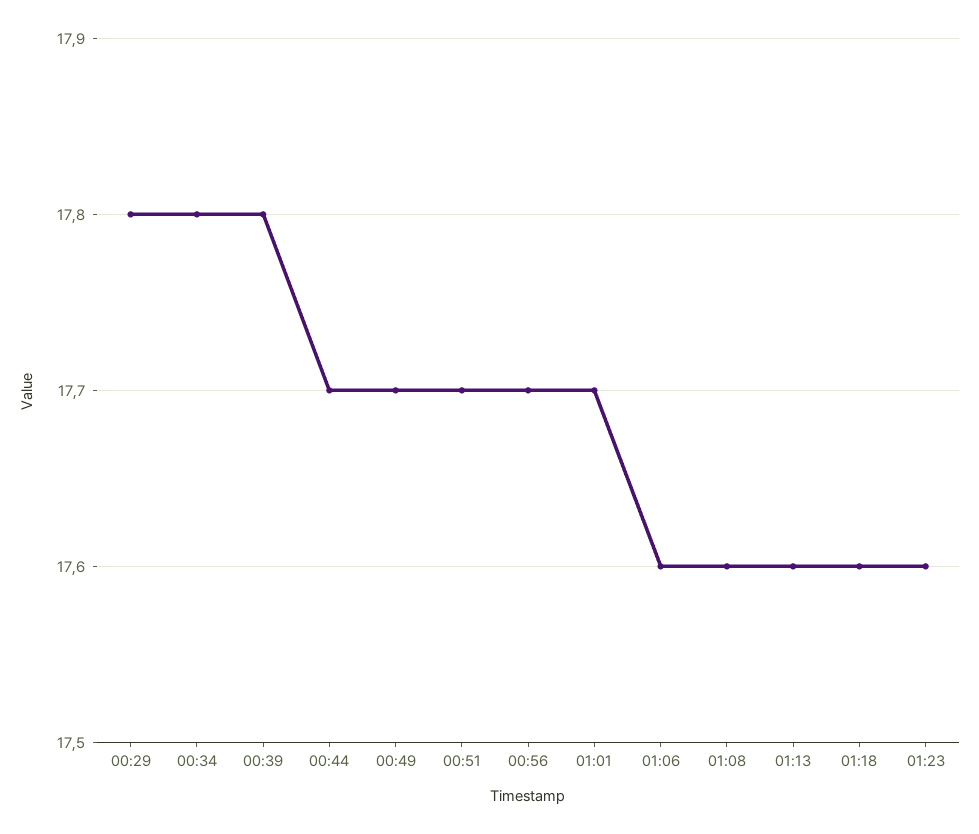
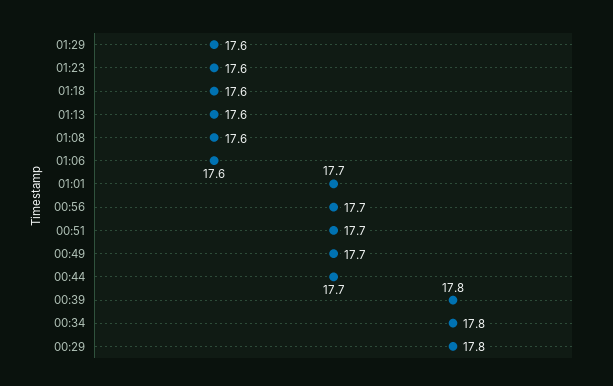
01:29: none -> 17.6

